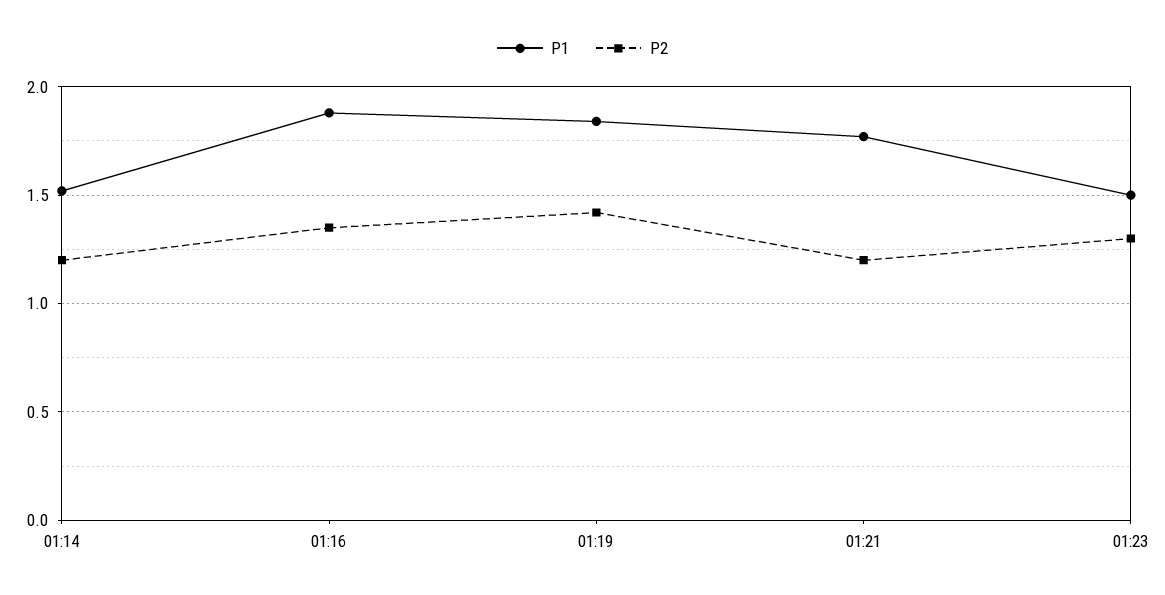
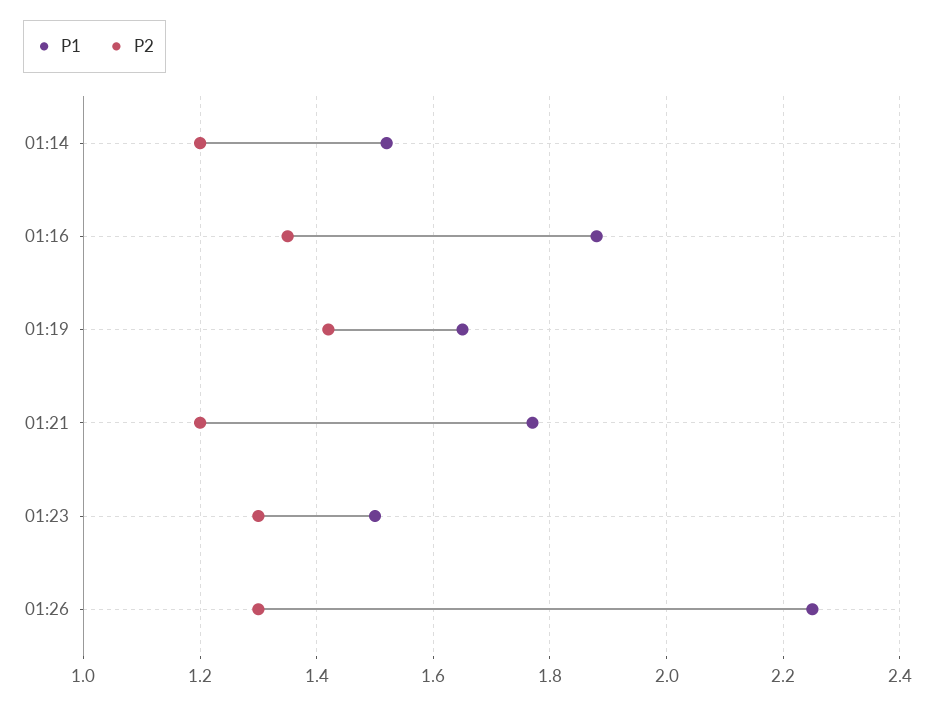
P1, 01:19: 1.85 -> 1.65
P1, 01:26: none -> 2.25
P2, 01:26: none -> 1.3

